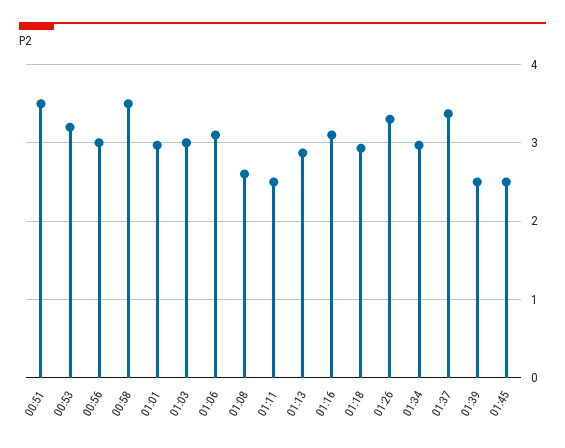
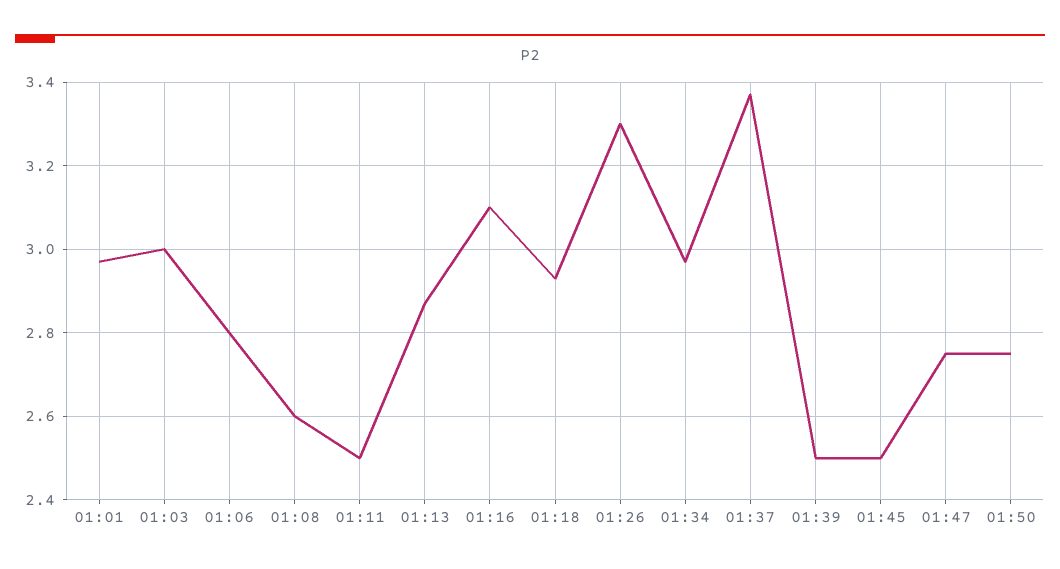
00:51: 3.5 -> none
00:53: 3.2 -> none
00:56: 3 -> none
00:58: 3.5 -> none
01:06: 3.1 -> 2.8
01:47: none -> 2.75
01:50: none -> 2.75

